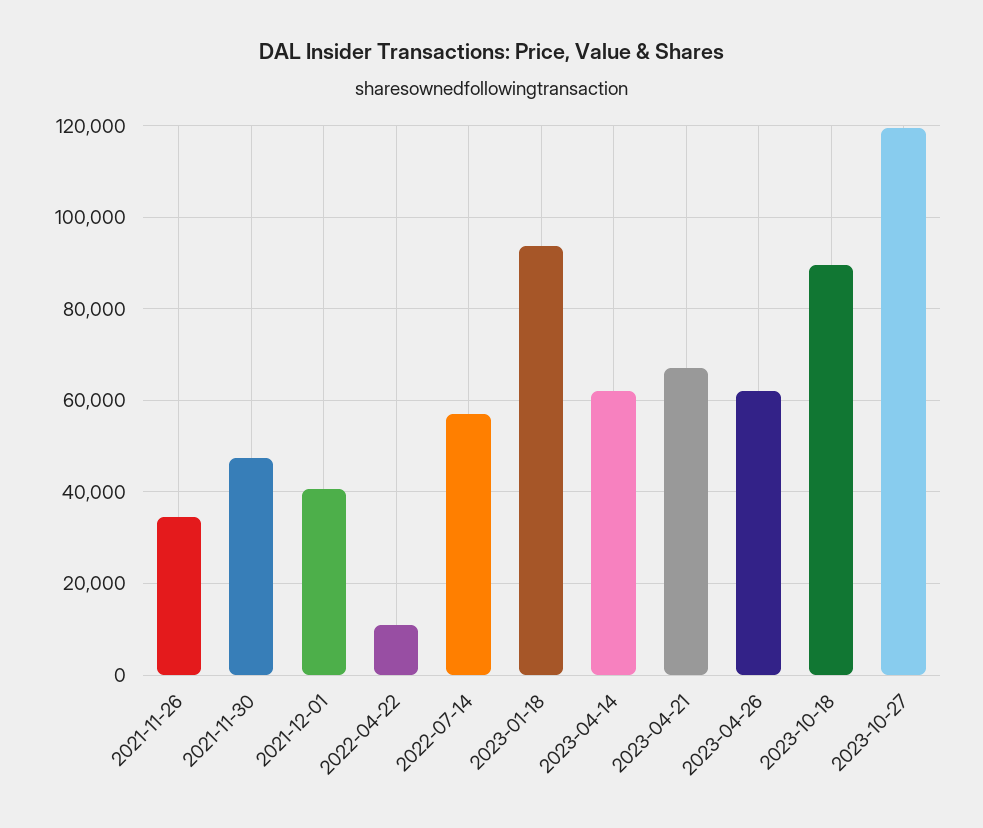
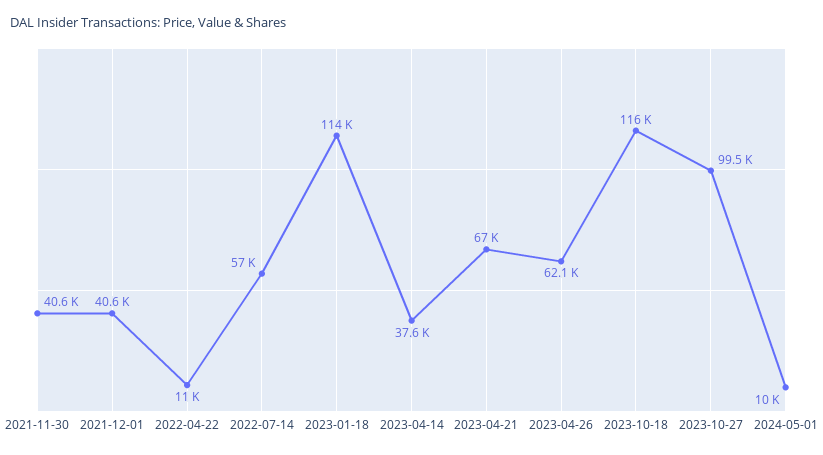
2021-11-26: 34000 -> none
2021-11-30: 48000 -> 40600
2023-01-18: 94000 -> 114000
2023-04-14: 62000 -> 37600
2023-10-18: 90000 -> 116000
2023-10-27: 120000 -> 99500
2024-05-01: none -> 10000

